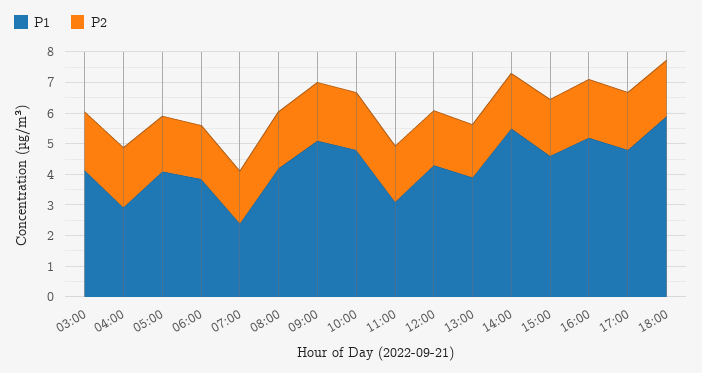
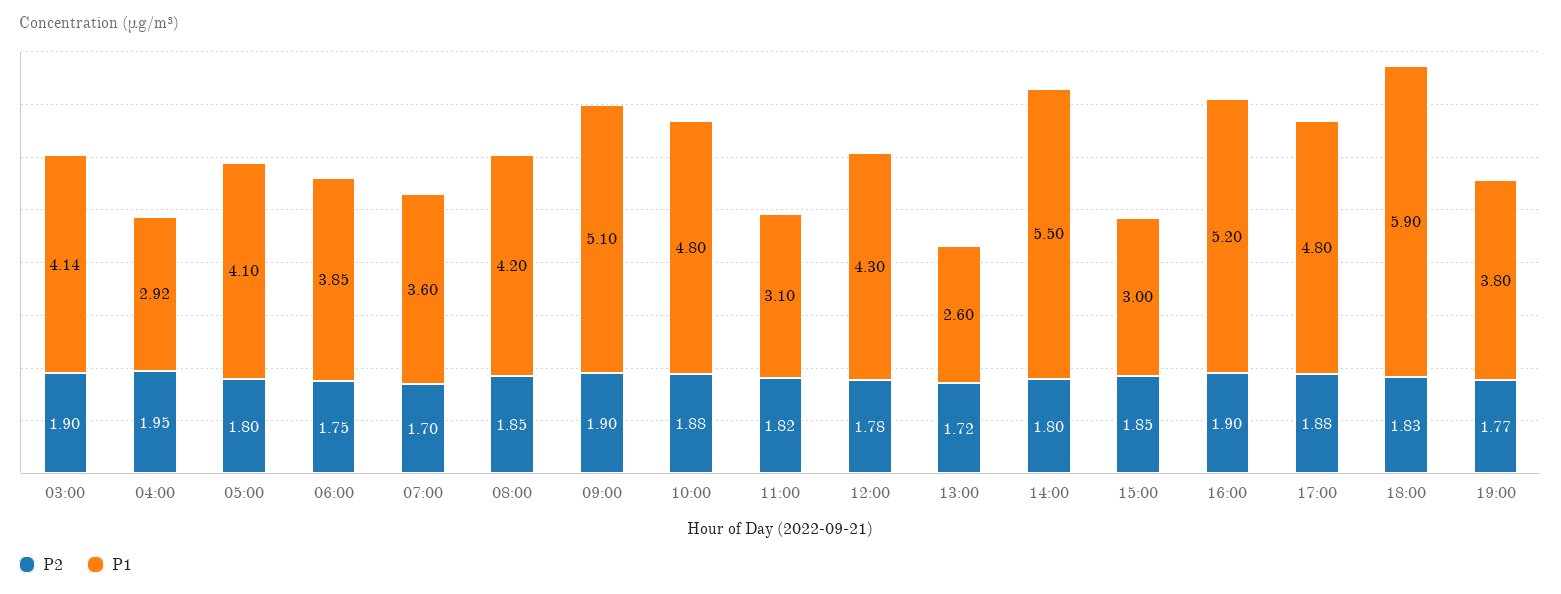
P1, 07:00: 2.5 -> 3.6
P1, 13:00: 4 -> 2.6
P1, 15:00: 4.5 -> 3
P2, 19:00: none -> 1.77
P1, 19:00: none -> 3.8

